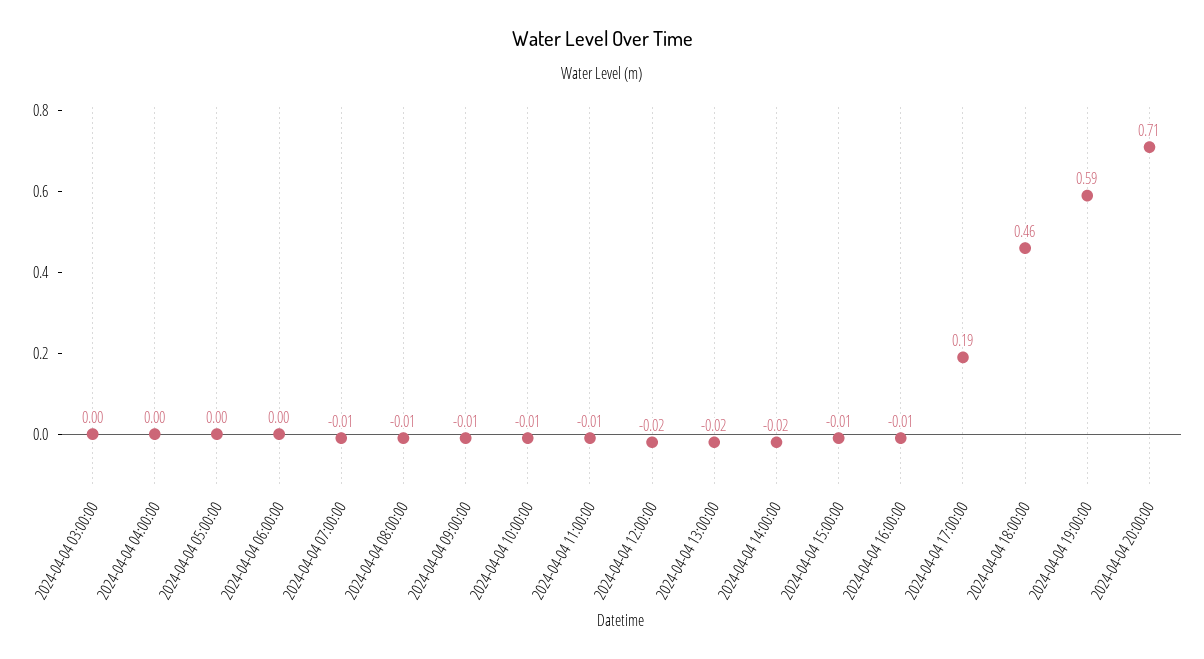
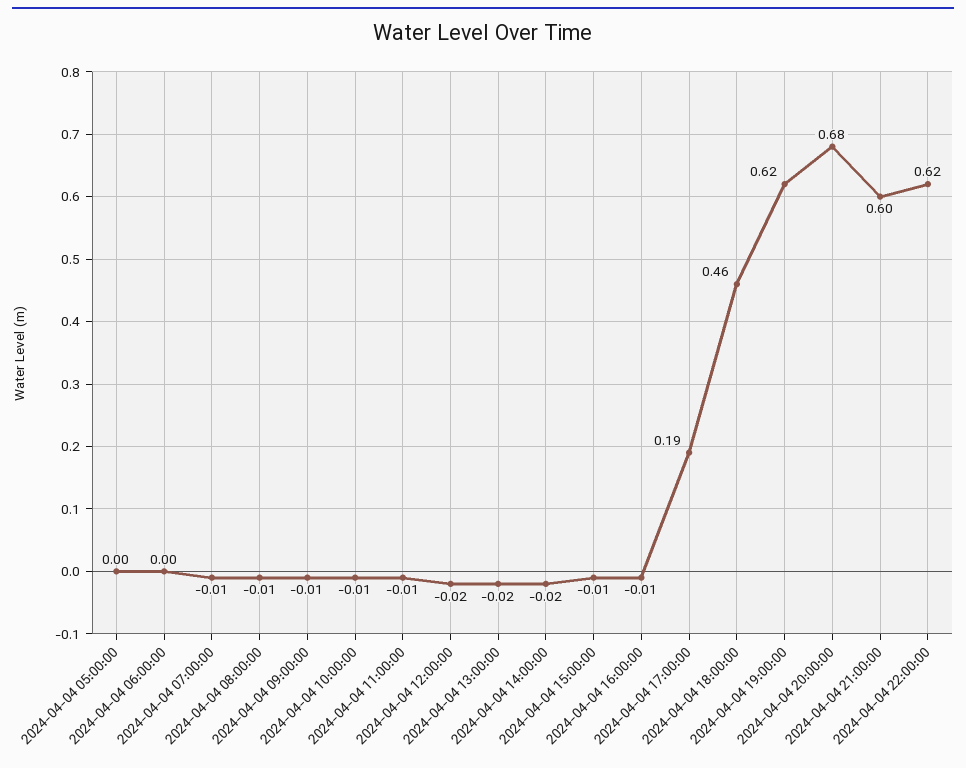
2024-04-04 03:00:00: 0 -> none
2024-04-04 04:00:00: 0 -> none
2024-04-04 19:00:00: 0.59 -> 0.62
2024-04-04 20:00:00: 0.71 -> 0.68
2024-04-04 21:00:00: none -> 0.6
2024-04-04 22:00:00: none -> 0.62

